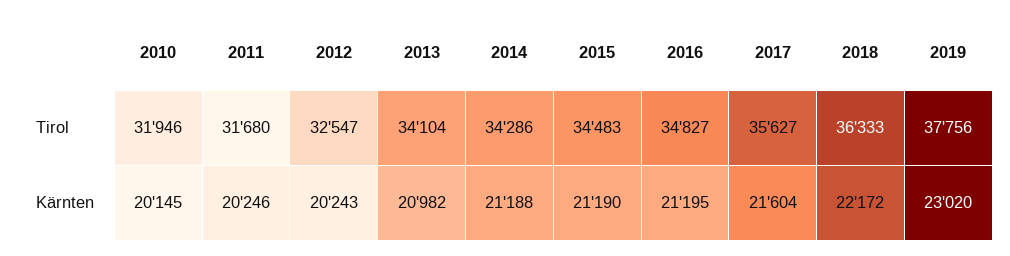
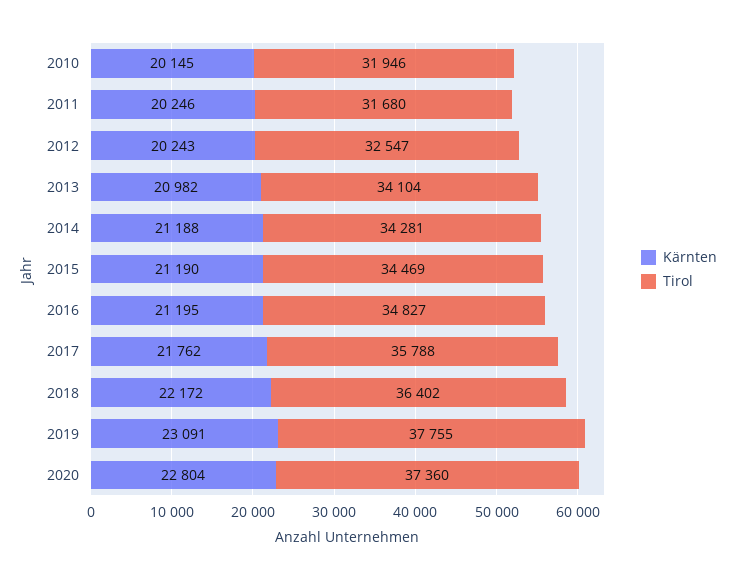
Tirol, 2014: 34286 -> 34281
Tirol, 2015: 34483 -> 34469
Tirol, 2017: 35627 -> 35788
Tirol, 2018: 36333 -> 36402
Tirol, 2019: 37756 -> 37755
Kärnten, 2017: 21604 -> 21762
Kärnten, 2019: 23020 -> 23091
Kärnten, 2020: none -> 22804
Tirol, 2020: none -> 37360

